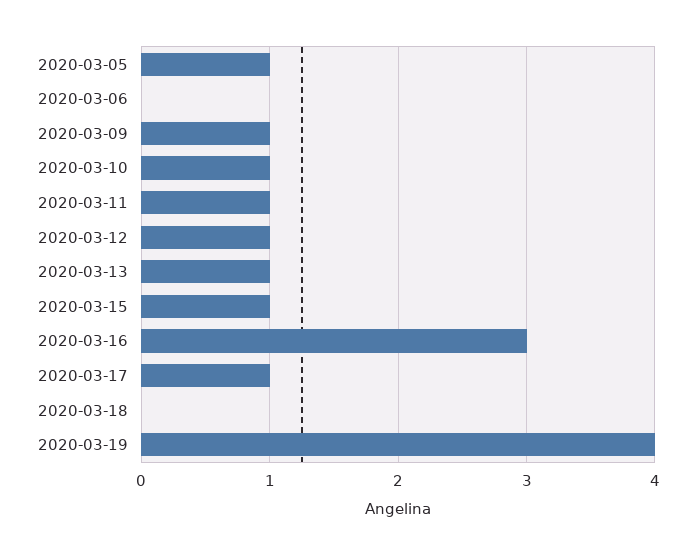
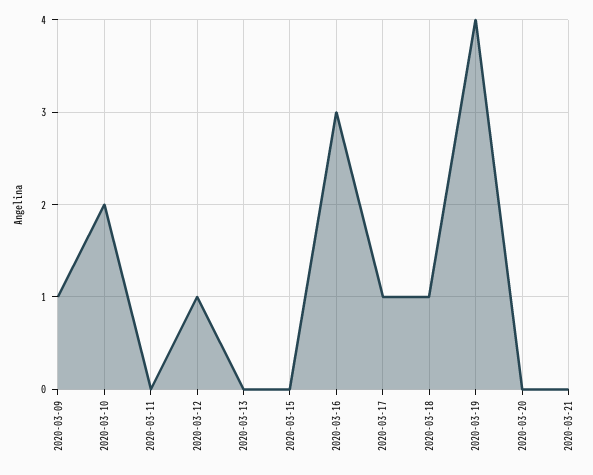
2020-03-05: 1 -> none
2020-03-06: 0 -> none
2020-03-10: 1 -> 2
2020-03-11: 1 -> 0
2020-03-13: 1 -> 0
2020-03-15: 1 -> 0
2020-03-18: 0 -> 1
2020-03-20: none -> 0
2020-03-21: none -> 0

